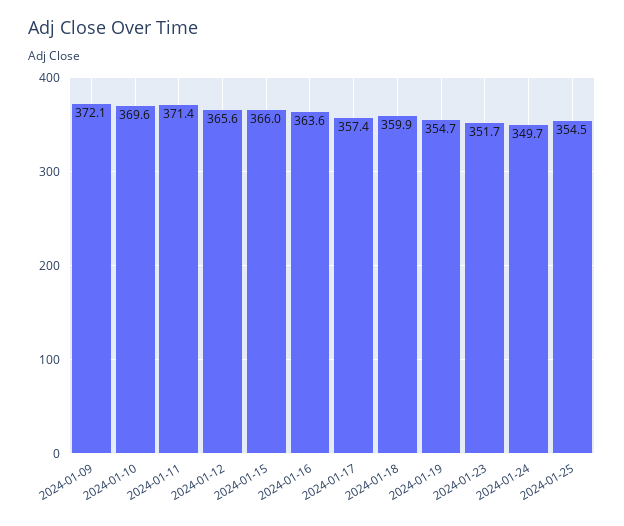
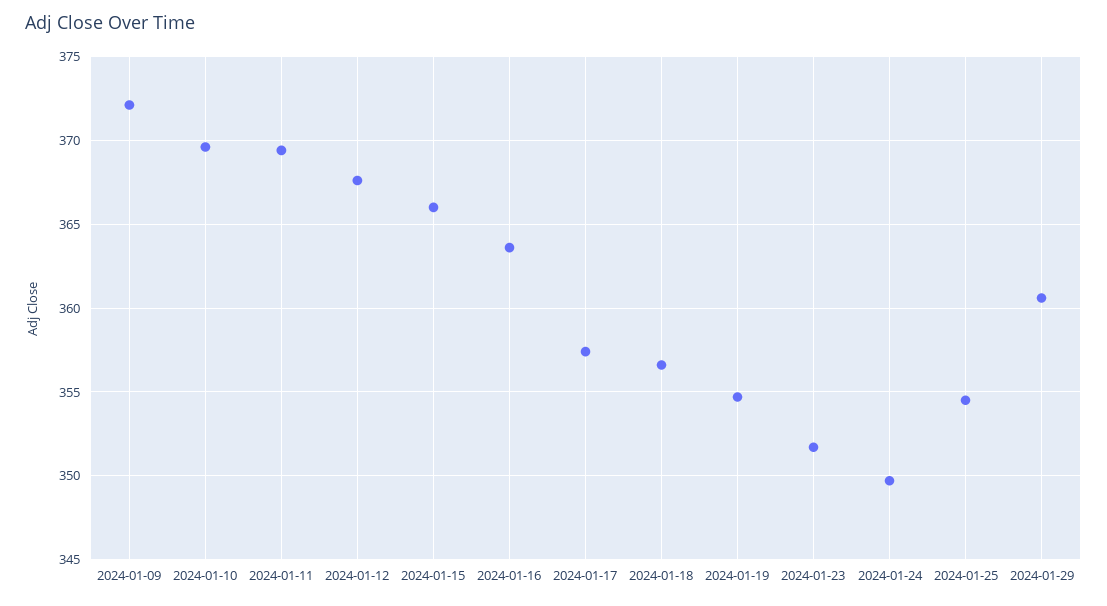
2024-01-11: 371.4 -> 369.5
2024-01-12: 365.6 -> 367.5
2024-01-18: 359.9 -> 356.5
2024-01-29: none -> 360.5

